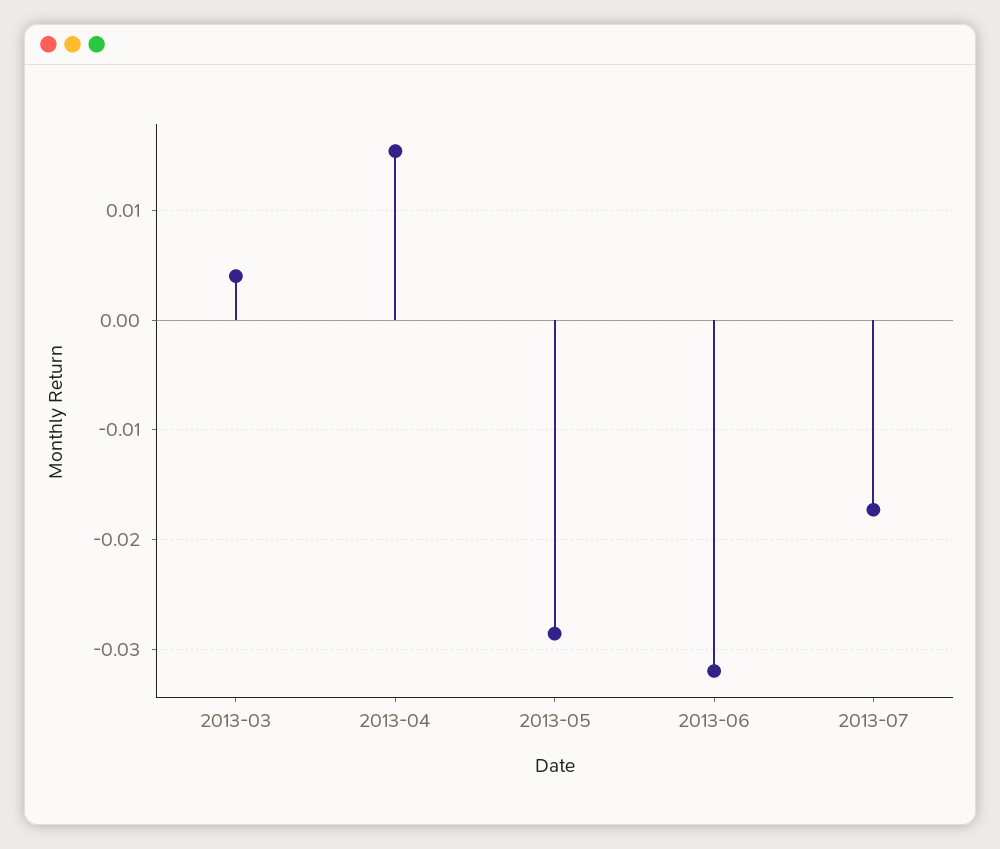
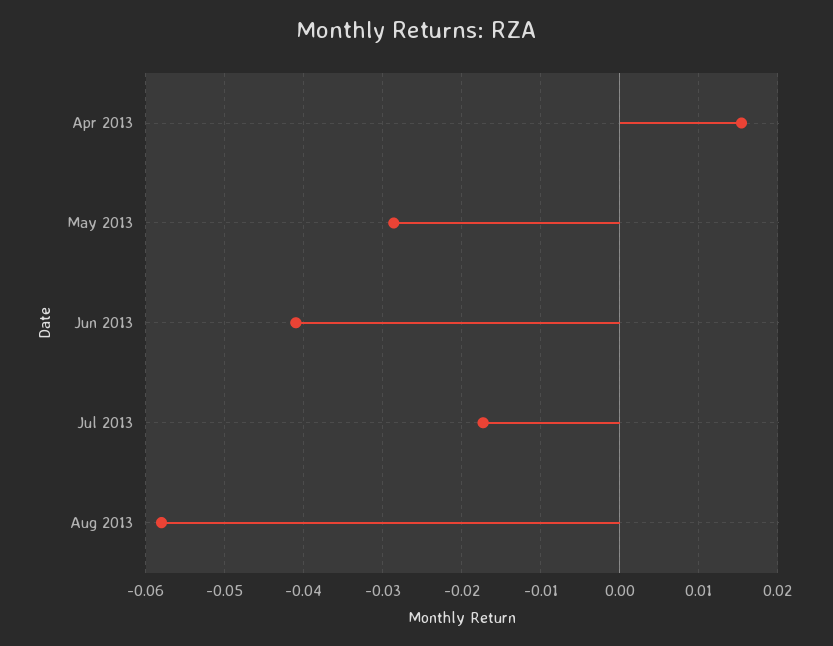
2013-03: 0.004 -> none
2013-06: -0.032 -> -0.041
Aug 2013: none -> -0.058

